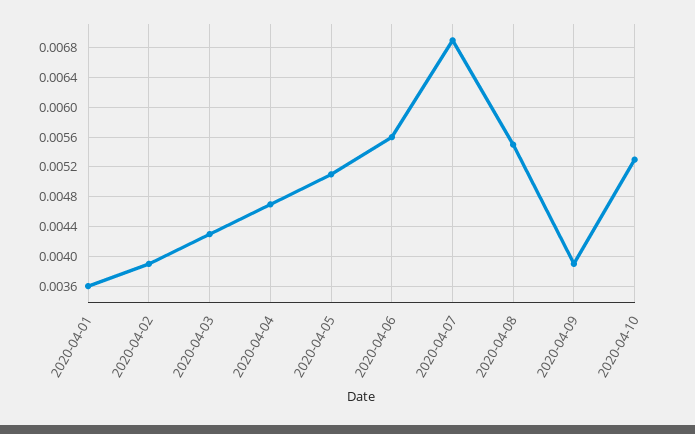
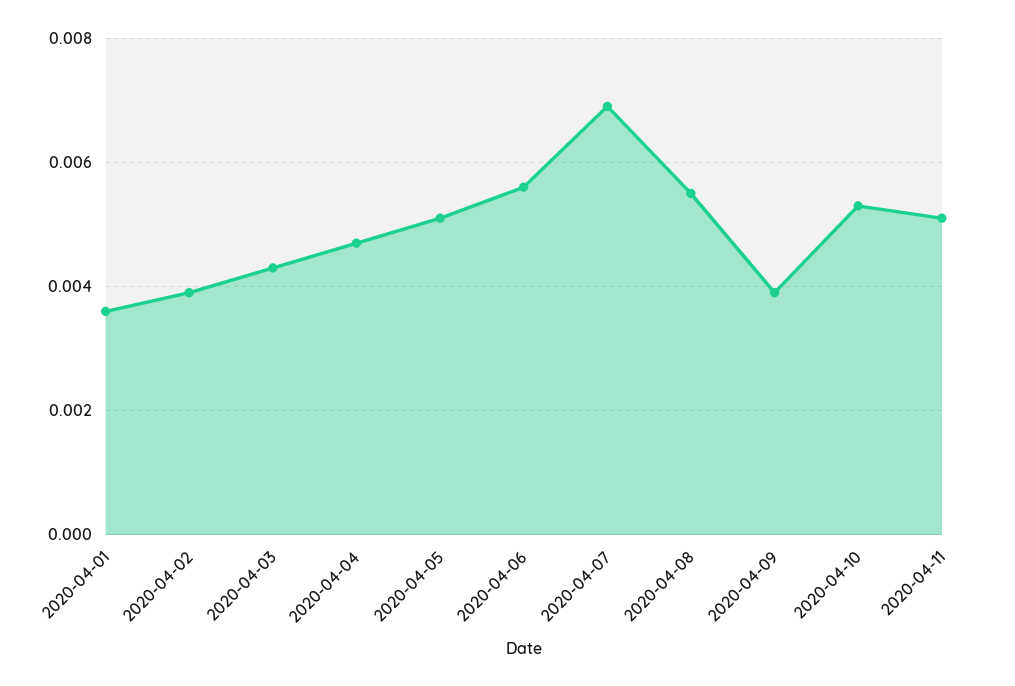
2020-04-11: none -> 0.005

